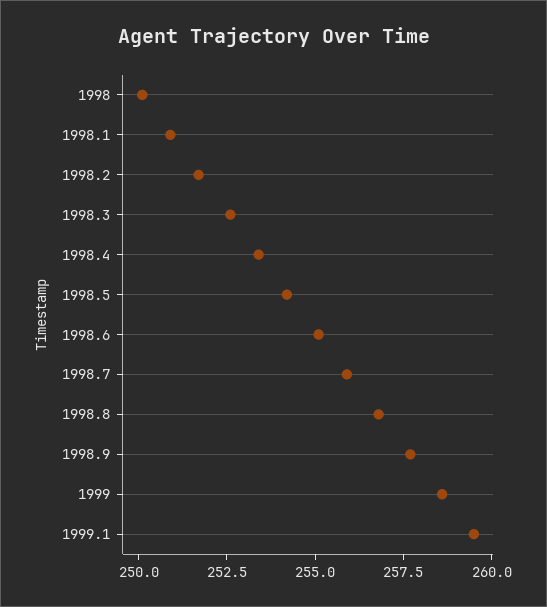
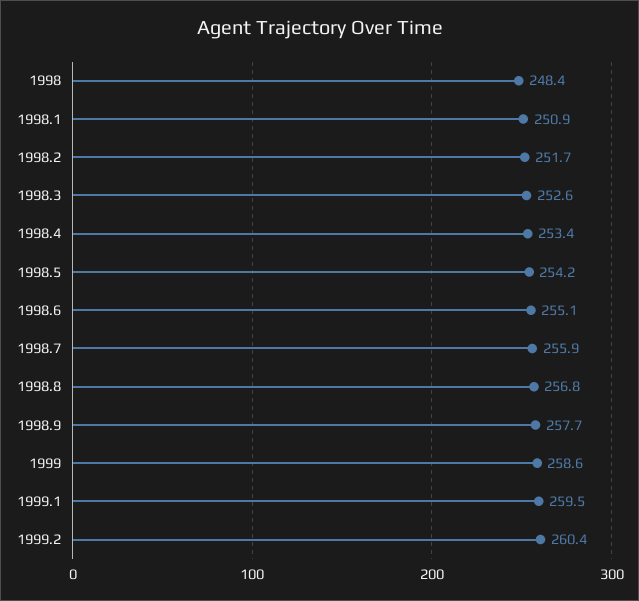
1998: 250 -> 248.4
1999.2: none -> 260.4

